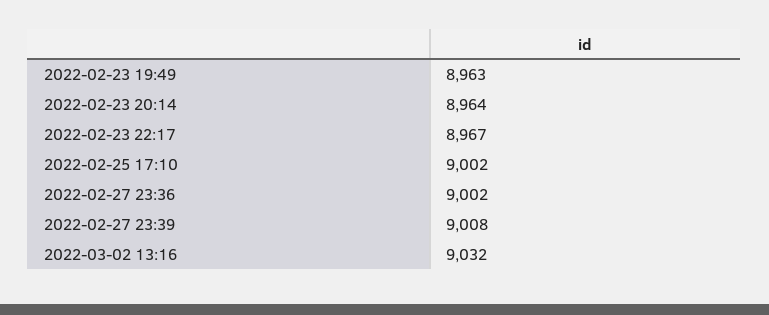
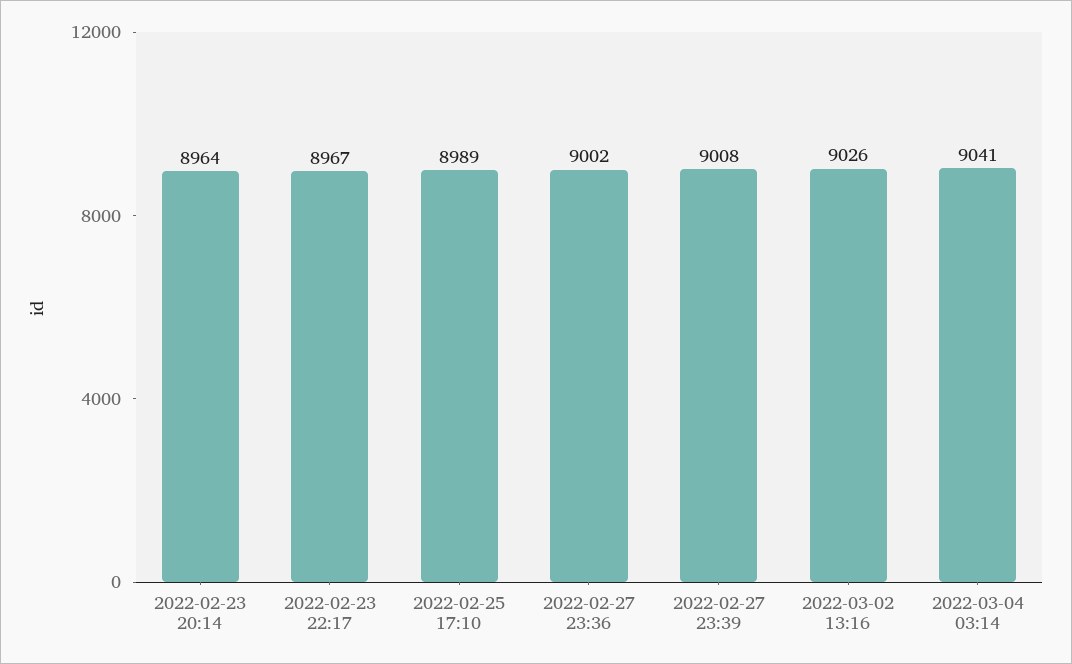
2022-02-23 19:49: 8963 -> none
2022-02-25 17:10: 9002 -> 8989
2022-03-02 13:16: 9032 -> 9026
2022-03-04 03:14: none -> 9041

